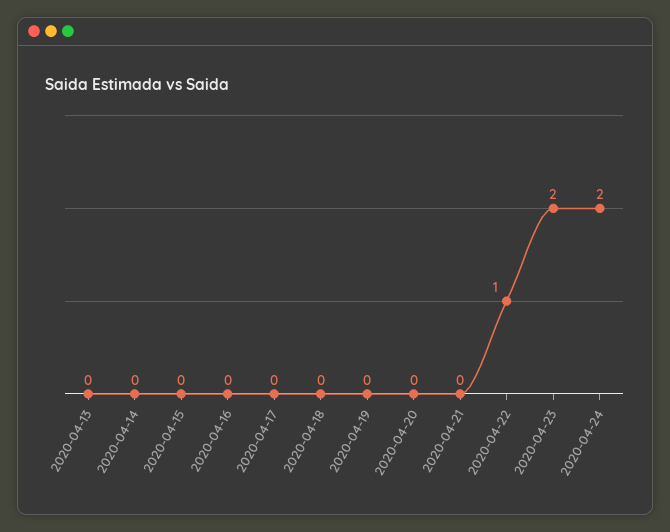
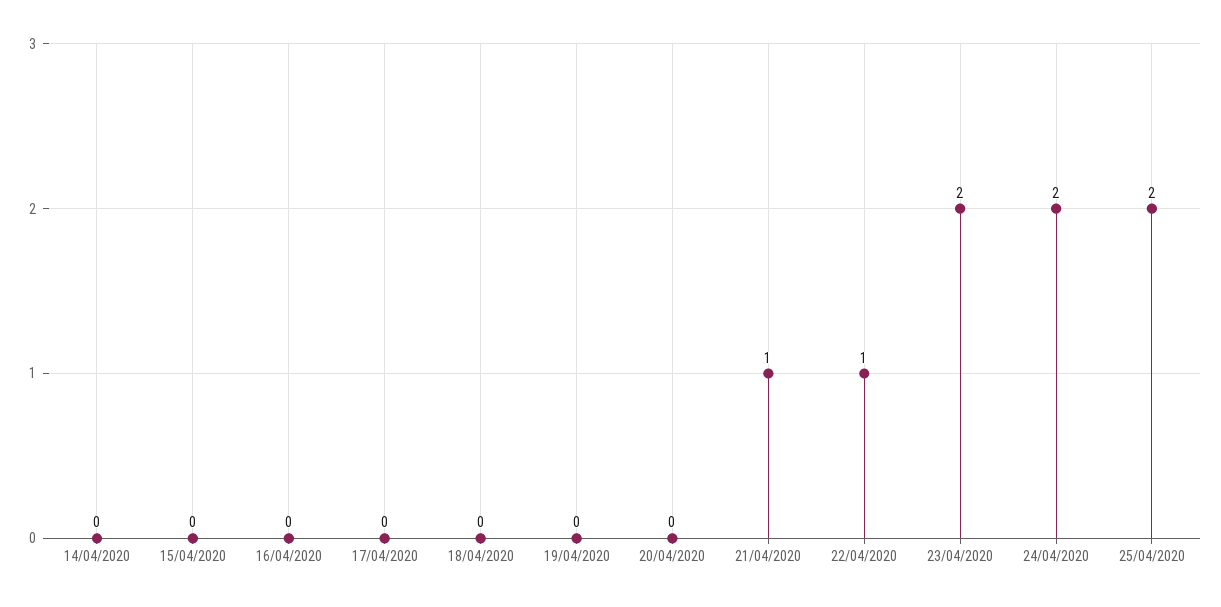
2020-04-13: 0 -> none
2020-04-21: 0 -> 1
25/04/2020: none -> 2

